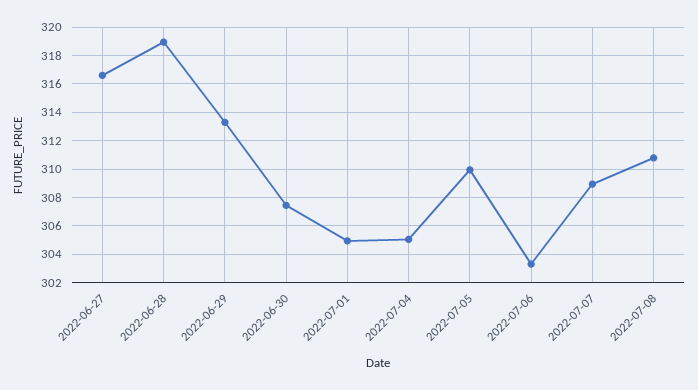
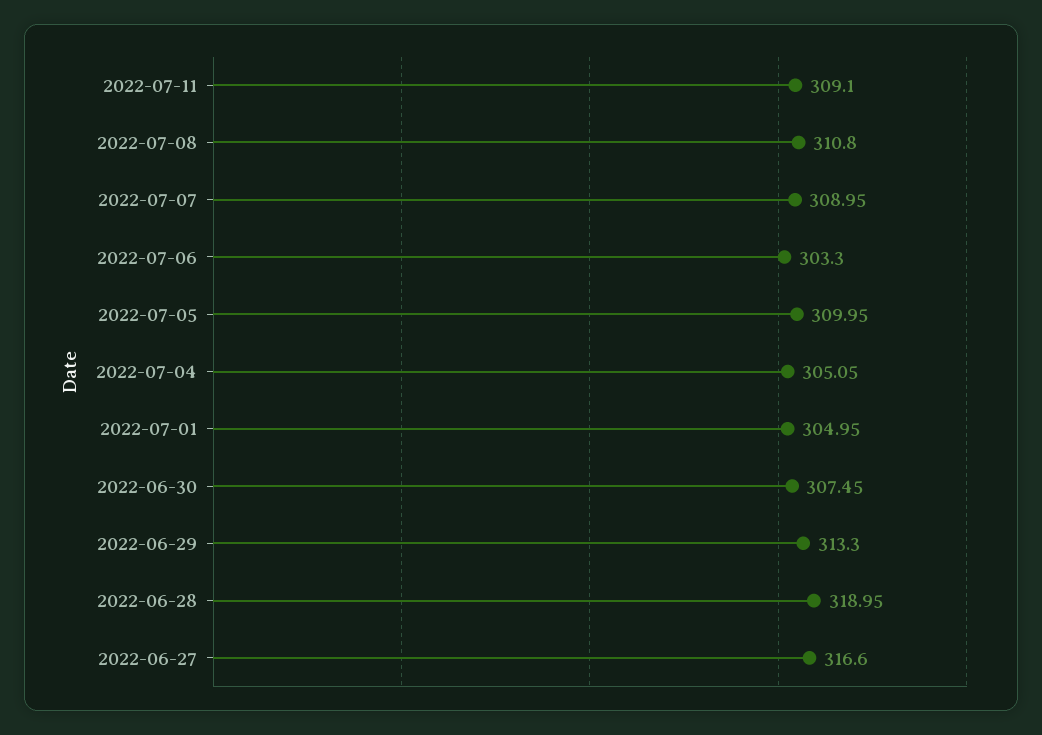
2022-07-11: none -> 309.1

